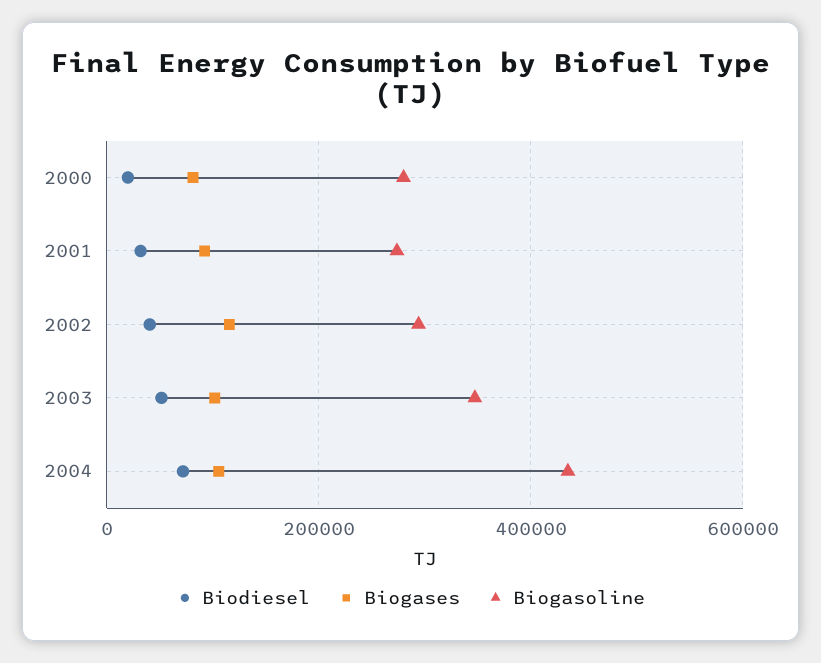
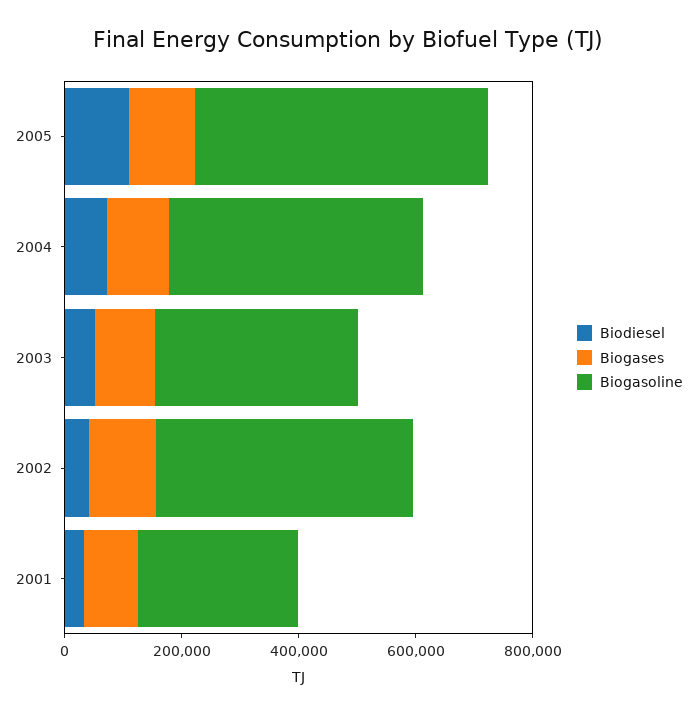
Biodiesel, 2000: 20000 -> none
Biogases, 2000: 80000 -> none
Biogasoline, 2000: 280000 -> none
Biogasoline, 2002: 300000 -> 450000
Biodiesel, 2005: none -> 100000
Biogases, 2005: none -> 100000
Biogasoline, 2005: none -> 500000

